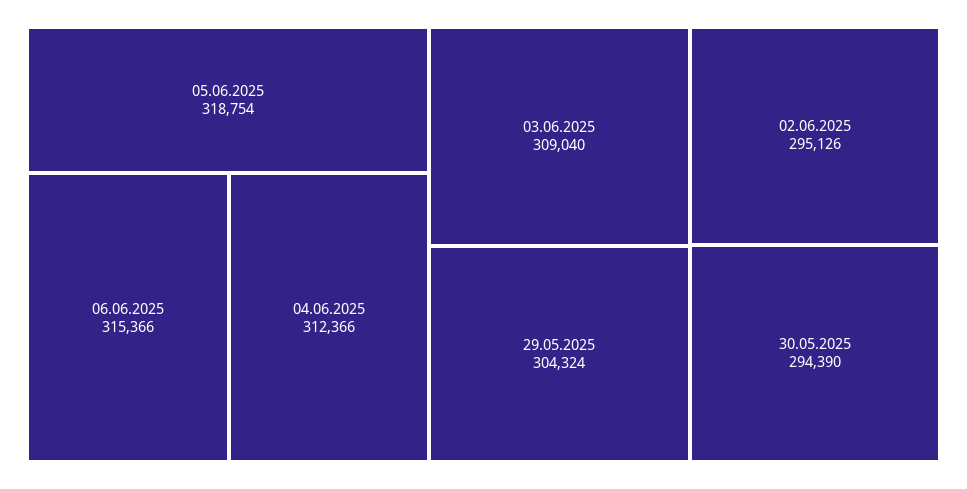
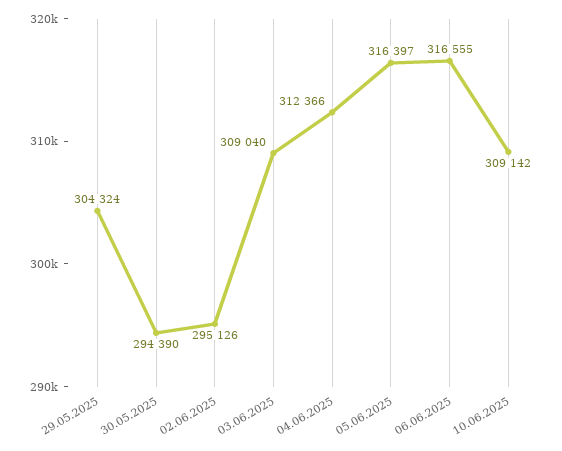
05.06.2025: 318754 -> 316397
06.06.2025: 315366 -> 316555
10.06.2025: none -> 309142

